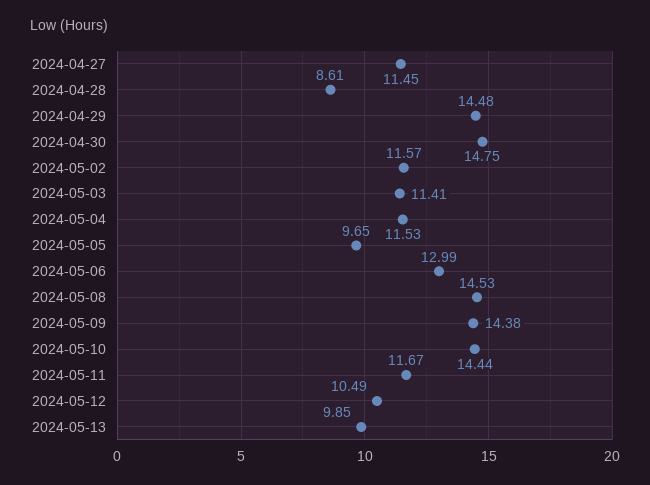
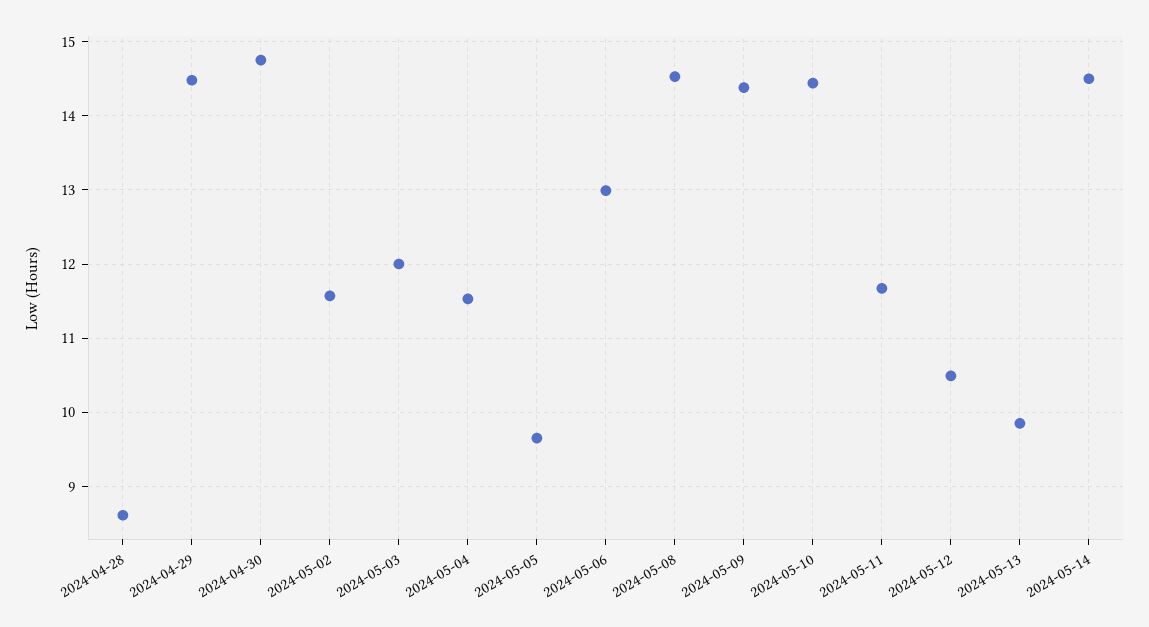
2024-04-27: 11.45 -> none
2024-05-03: 11.41 -> 12
2024-05-14: none -> 14.5

